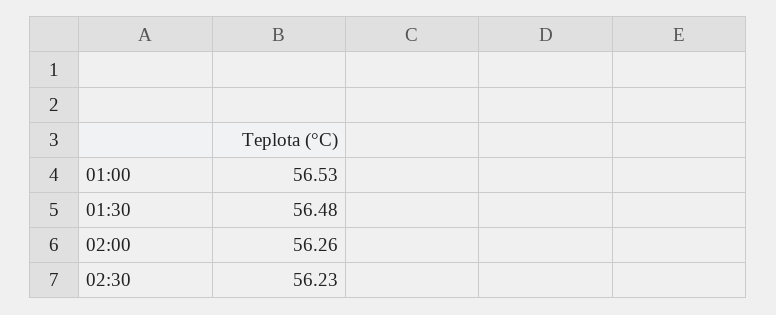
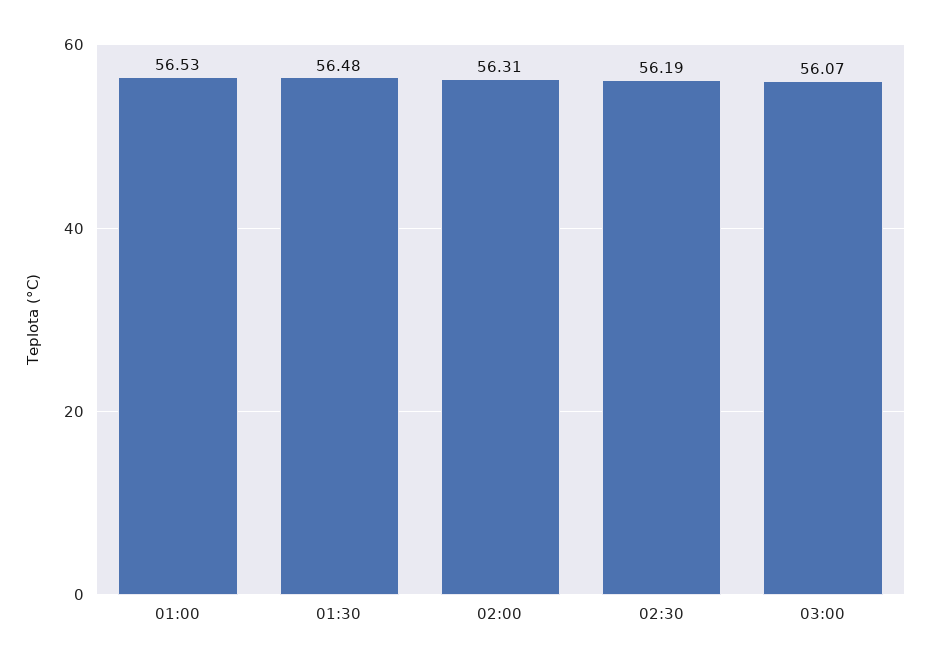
02:00: 56.26 -> 56.31
02:30: 56.23 -> 56.19
03:00: none -> 56.07

